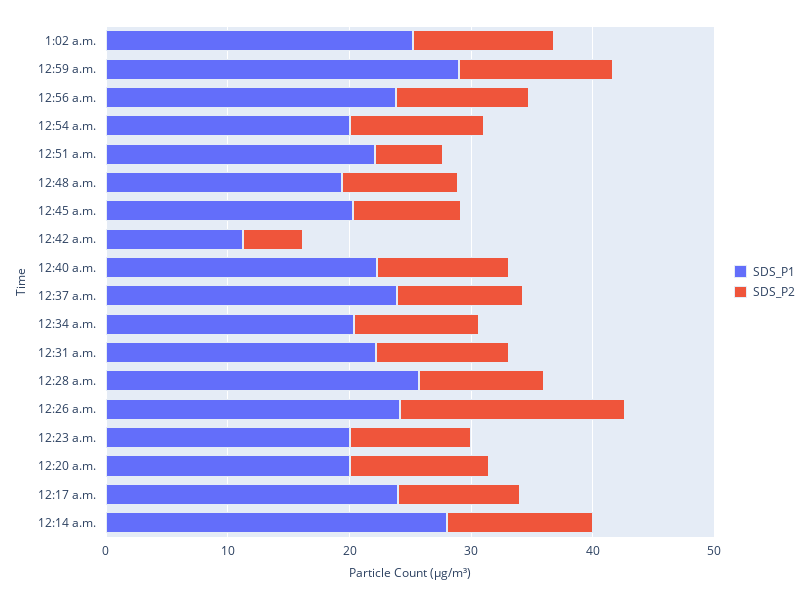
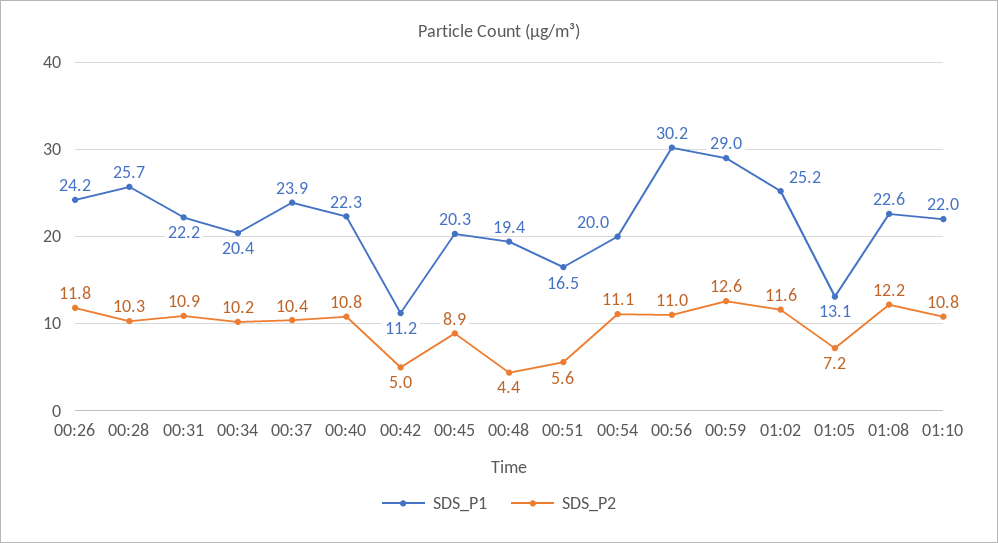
SDS_P1, 12:56 a.m.: 24 -> 30.2
SDS_P1, 12:51 a.m.: 22 -> 16.5
SDS_P2, 12:48 a.m.: 10 -> 4.4
SDS_P2, 12:26 a.m.: 18 -> 11.8
SDS_P1, 12:23 a.m.: 20 -> none
SDS_P2, 12:23 a.m.: 10 -> none
SDS_P1, 12:20 a.m.: 20 -> none
SDS_P2, 12:20 a.m.: 12 -> none
SDS_P1, 12:17 a.m.: 24 -> none
SDS_P2, 12:17 a.m.: 10 -> none
SDS_P1, 12:14 a.m.: 28 -> none
SDS_P2, 12:14 a.m.: 12 -> none
SDS_P1, 01:05: none -> 13.1
SDS_P2, 01:05: none -> 7.2
SDS_P1, 01:08: none -> 22.6
SDS_P2, 01:08: none -> 12.2
SDS_P1, 01:10: none -> 22
SDS_P2, 01:10: none -> 10.8

